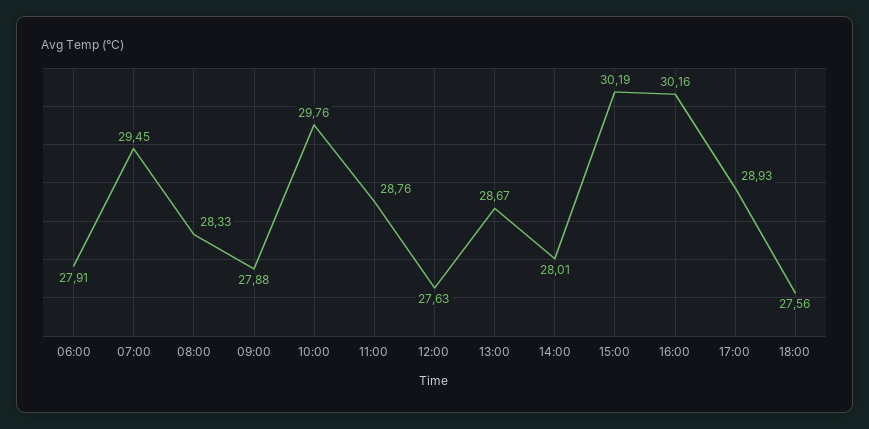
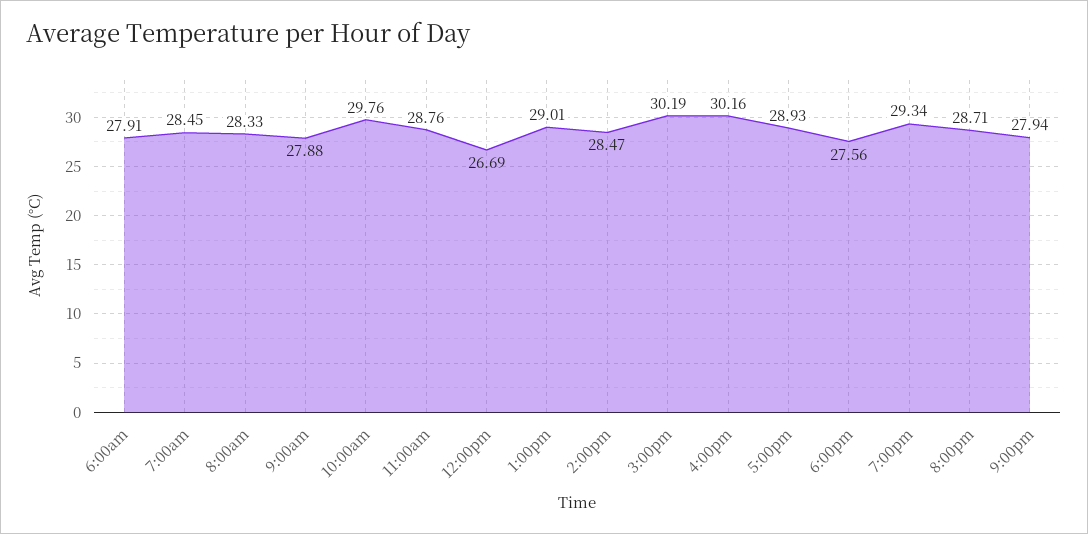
07:00: 29.45 -> 28.45
12:00: 27.63 -> 26.69
13:00: 28.67 -> 29.01
14:00: 28.01 -> 28.47
7:00pm: none -> 29.34
8:00pm: none -> 28.71
9:00pm: none -> 27.94

